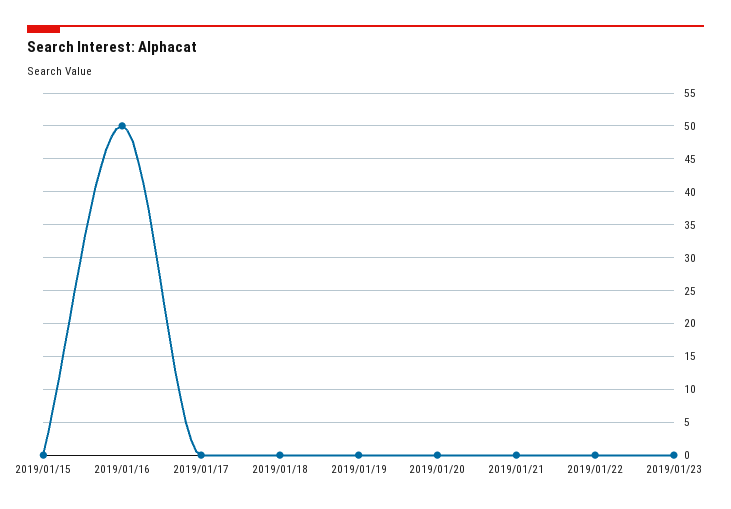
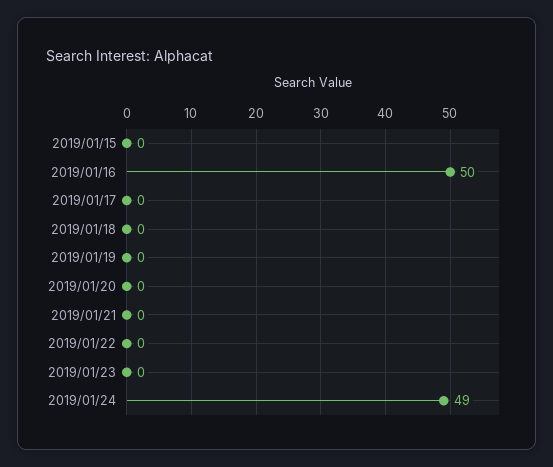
2019/01/24: none -> 49

